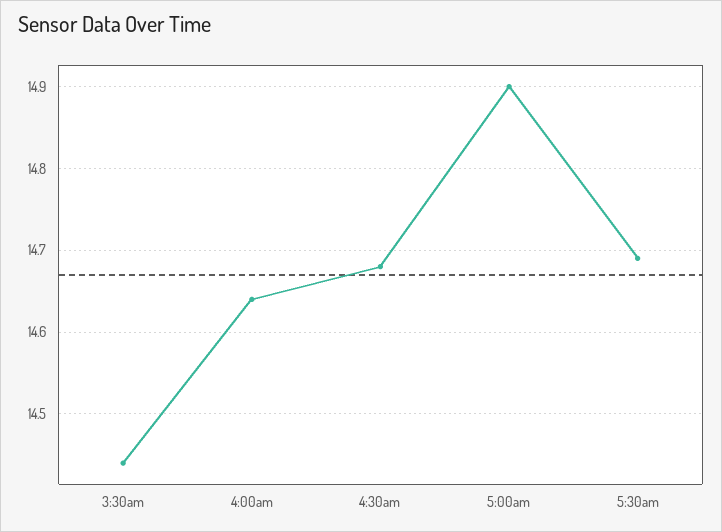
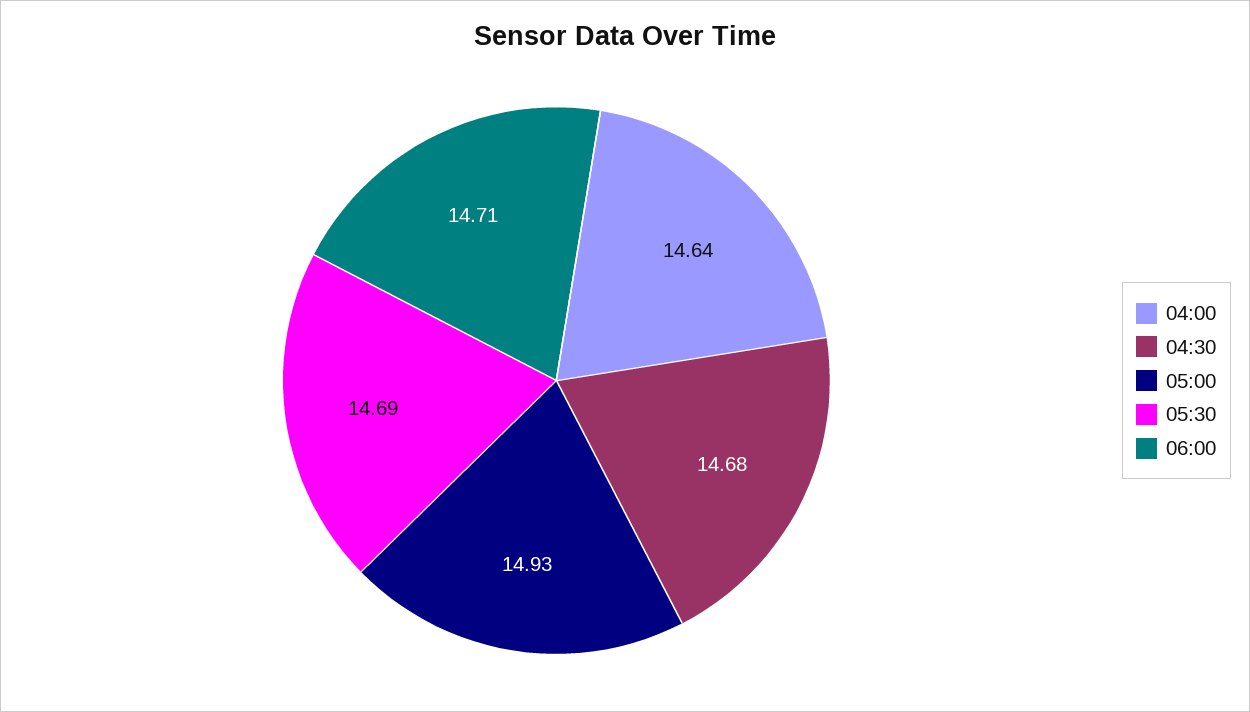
3:30am: 14.44 -> none
5:00am: 14.9 -> 14.93
06:00: none -> 14.71

